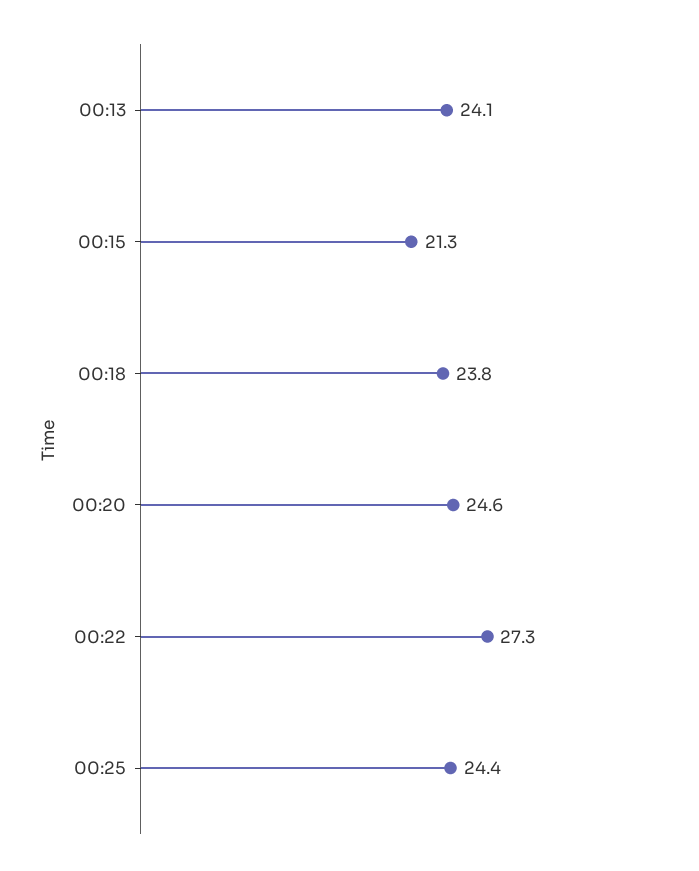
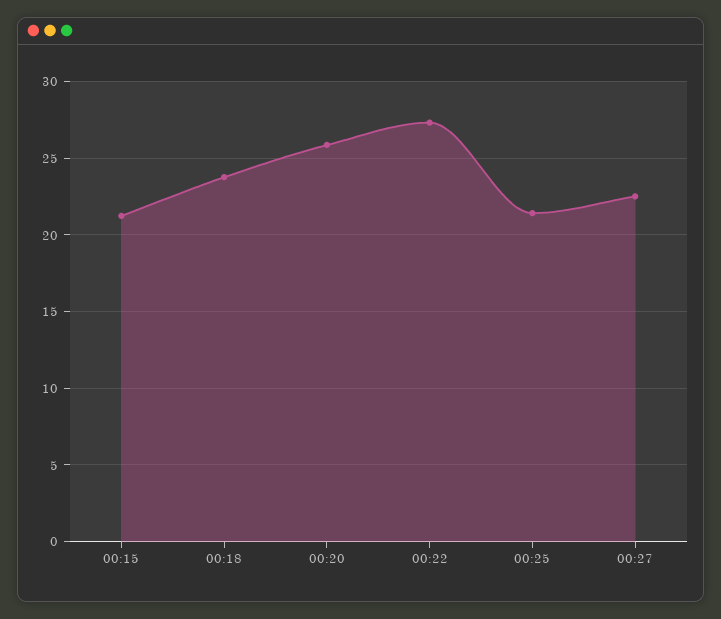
00:13: 24.1 -> none
00:20: 24.6 -> 26
00:25: 24.4 -> 21.5
00:27: none -> 22.5

